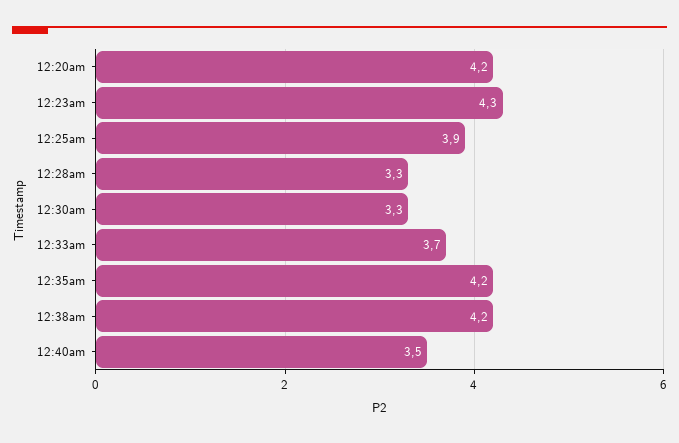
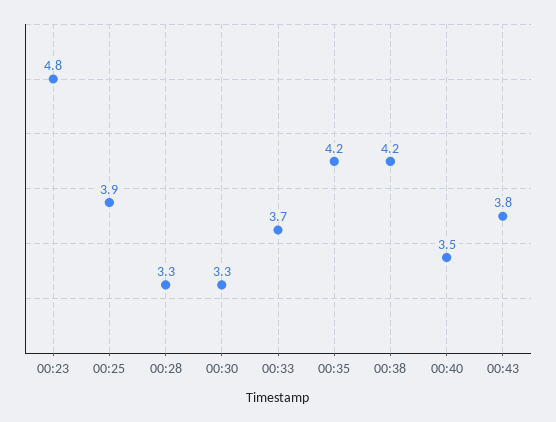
12:20am: 4.2 -> none
12:23am: 4.3 -> 4.8
00:43: none -> 3.8

